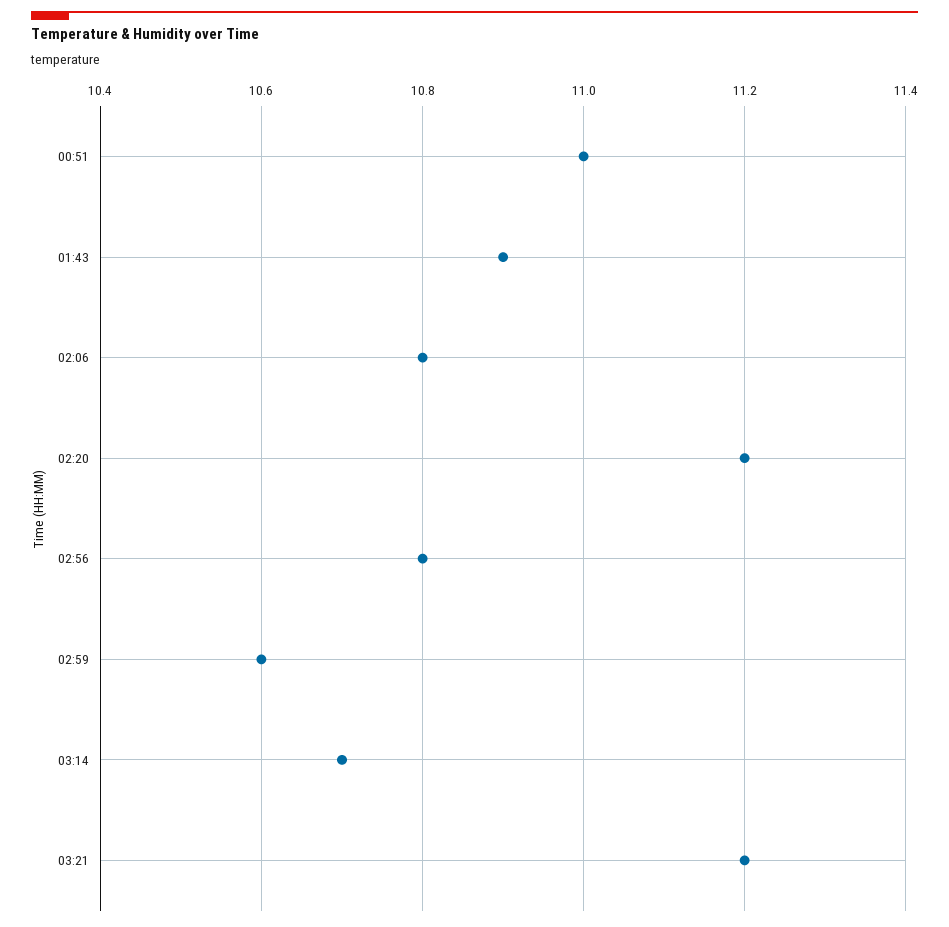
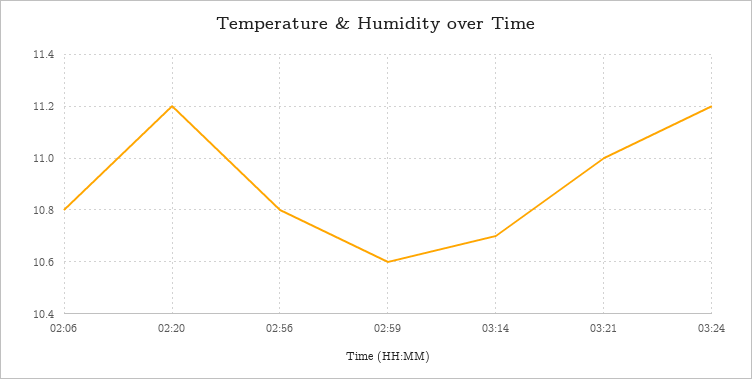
00:51: 11 -> none
01:43: 10.9 -> none
03:21: 11.2 -> 11
03:24: none -> 11.2

